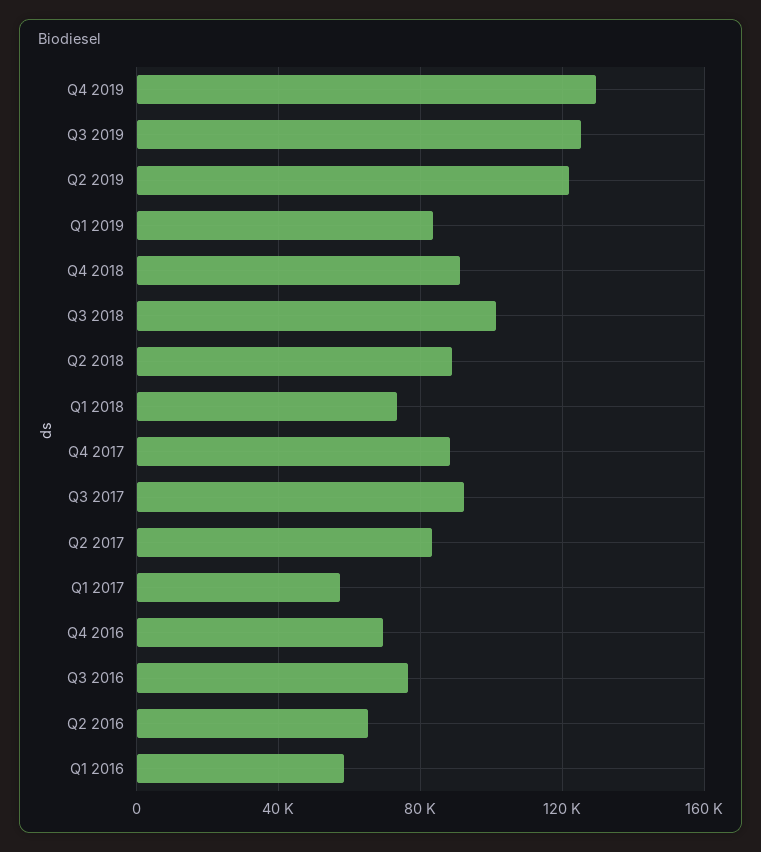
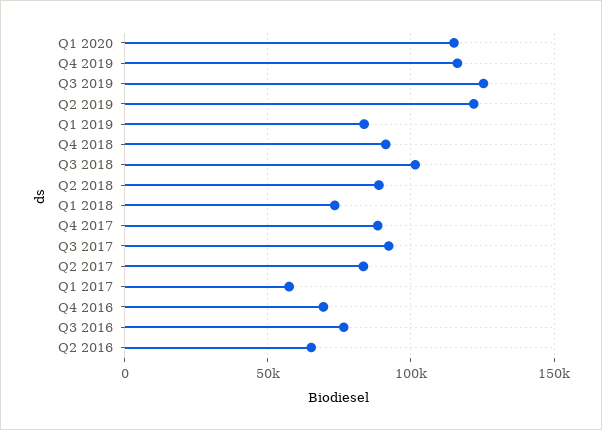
Q4 2019: 130000 -> 115000
Q1 2016: 60000 -> none
Q1 2020: none -> 115000

